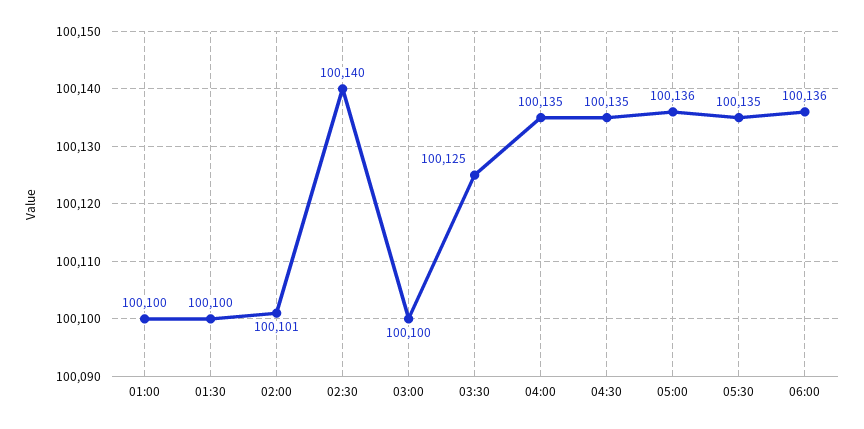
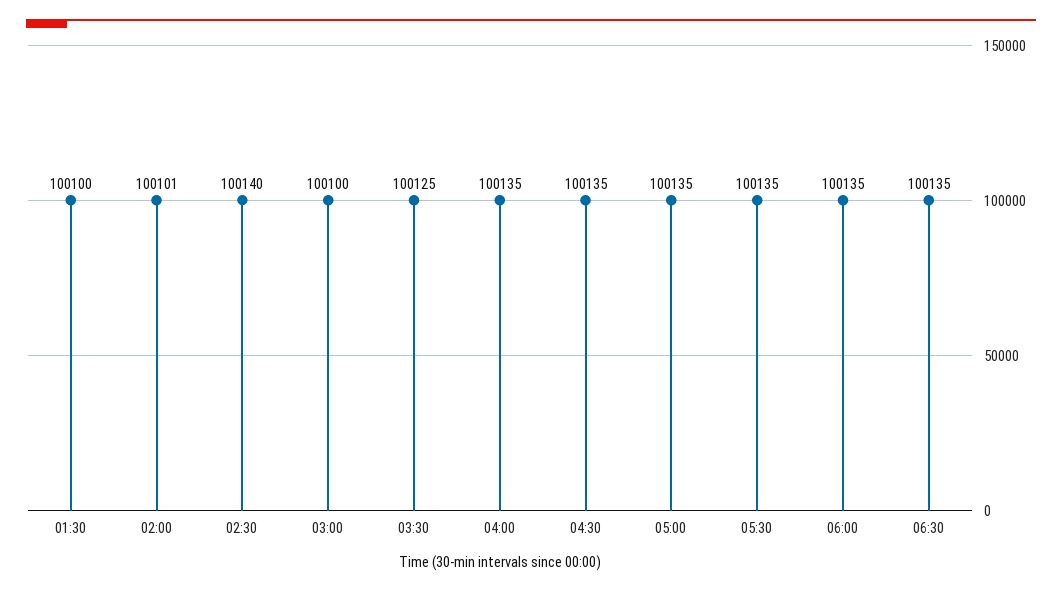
01:00: 100100 -> none
05:00: 100136 -> 100135
06:00: 100136 -> 100135
06:30: none -> 100135

